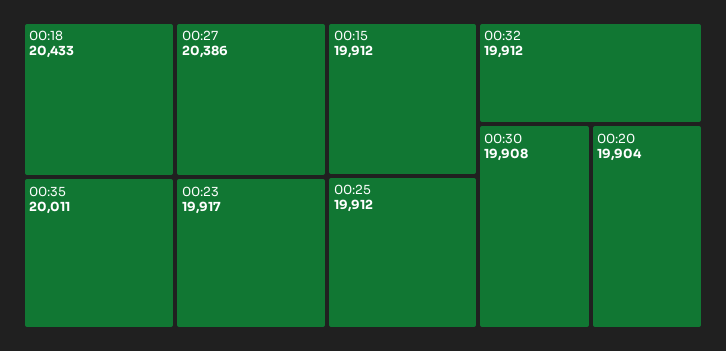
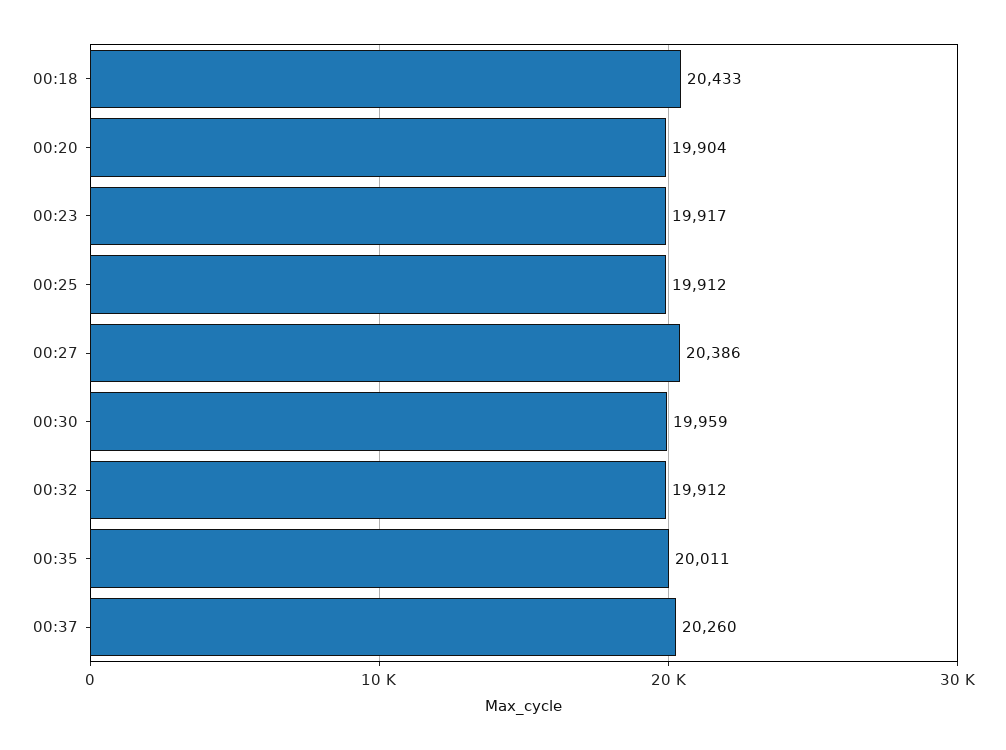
00:15: 19912 -> none
00:30: 19908 -> 19959
00:37: none -> 20260

